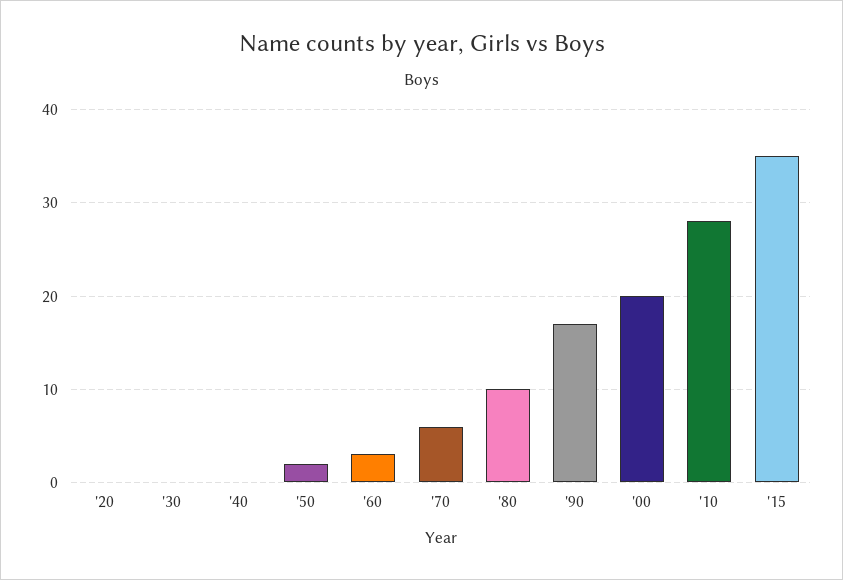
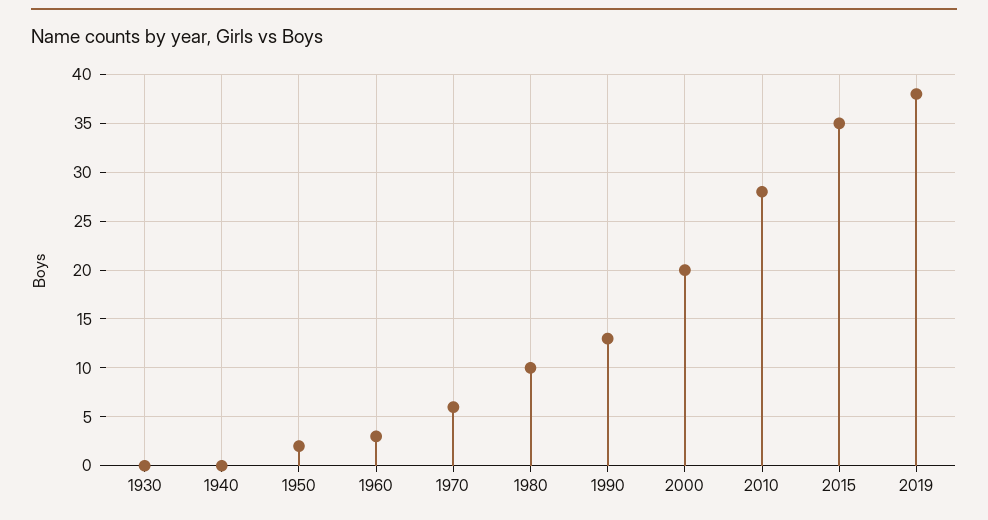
'20: 0 -> none
'90: 17 -> 13
2019: none -> 38

